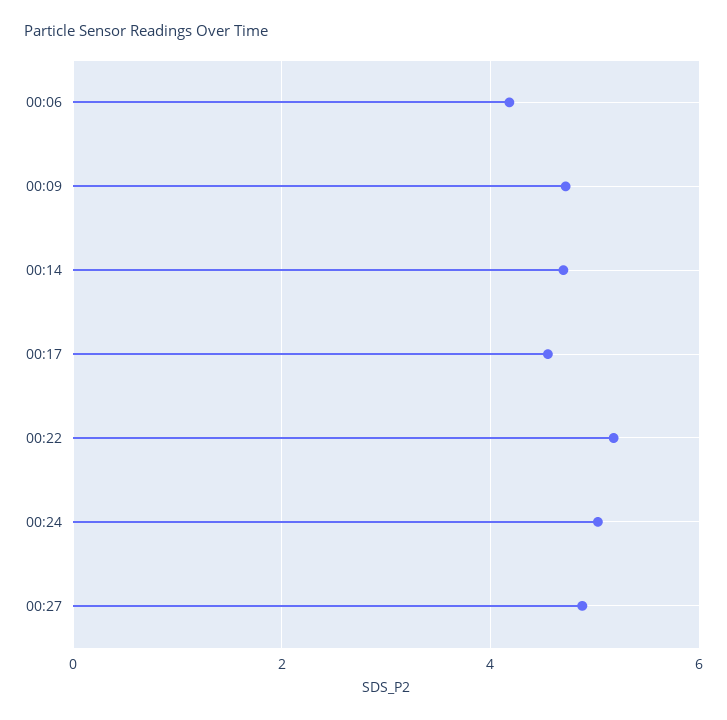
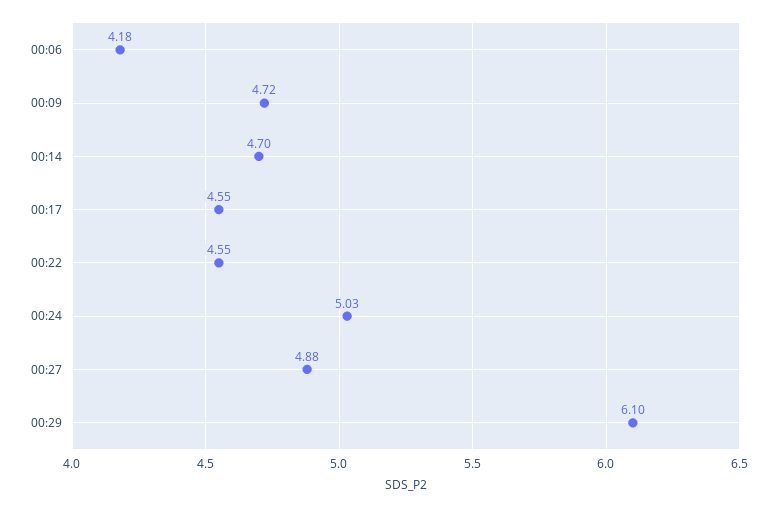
00:22: 5.2 -> 4.55
00:29: none -> 6.1

